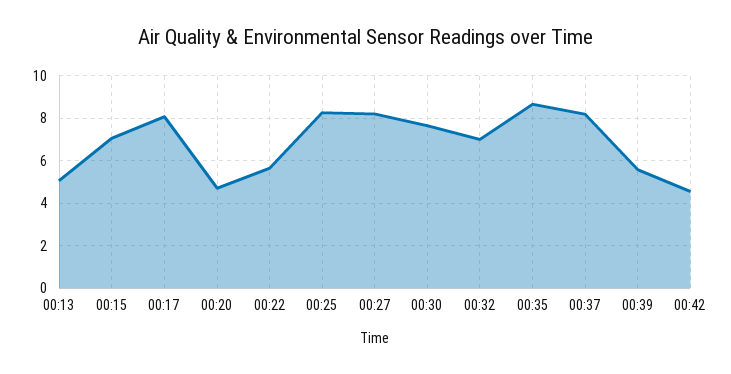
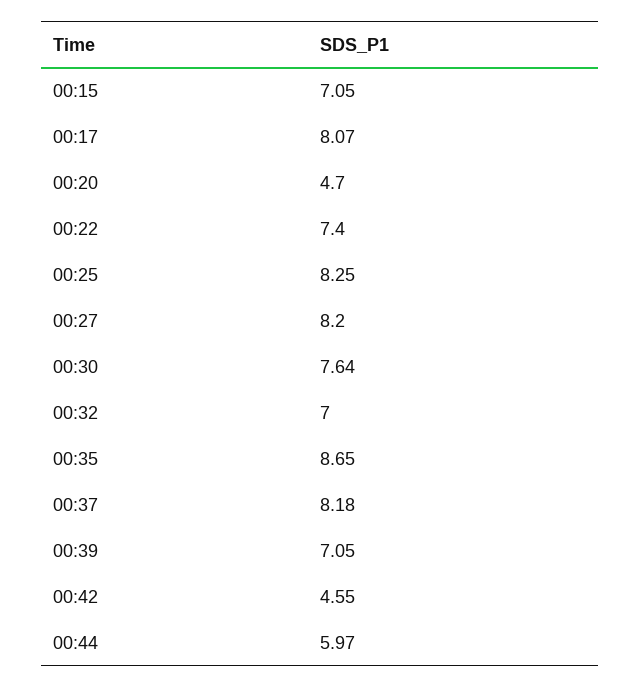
00:13: 5 -> none
00:22: 5.5 -> 7.4
00:39: 5.5 -> 7.05
00:44: none -> 5.97

